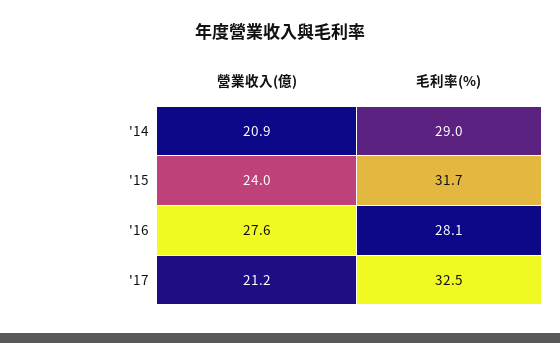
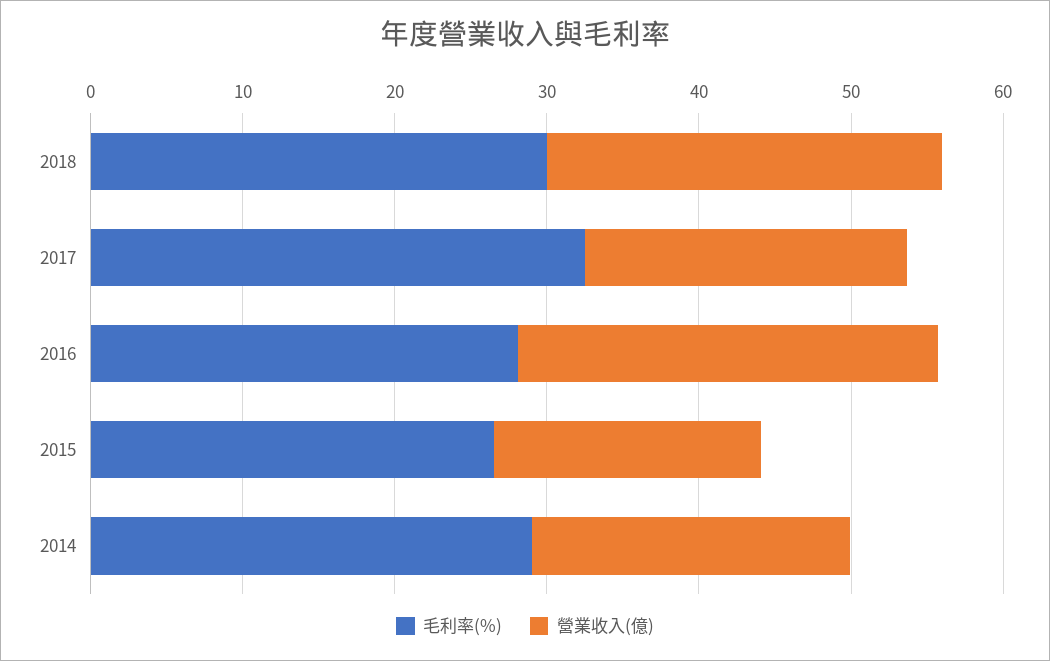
營業收入(億), '15: 24 -> 18
毛利率(%), '15: 31.7 -> 26
毛利率(%), 2018: none -> 30
營業收入(億), 2018: none -> 26

